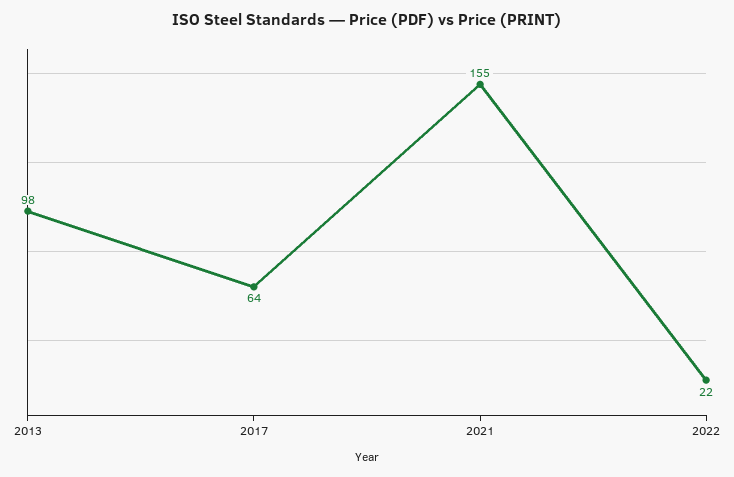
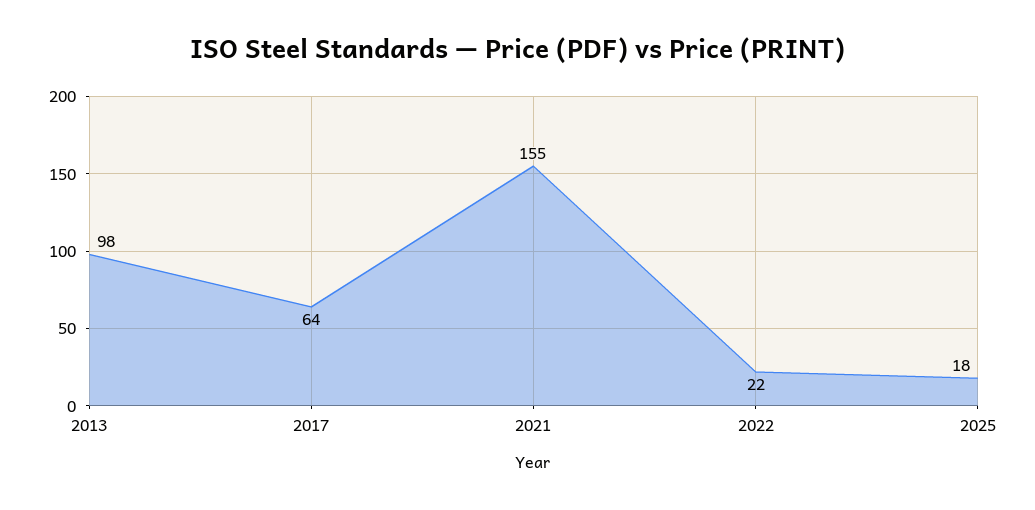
2025: none -> 18

